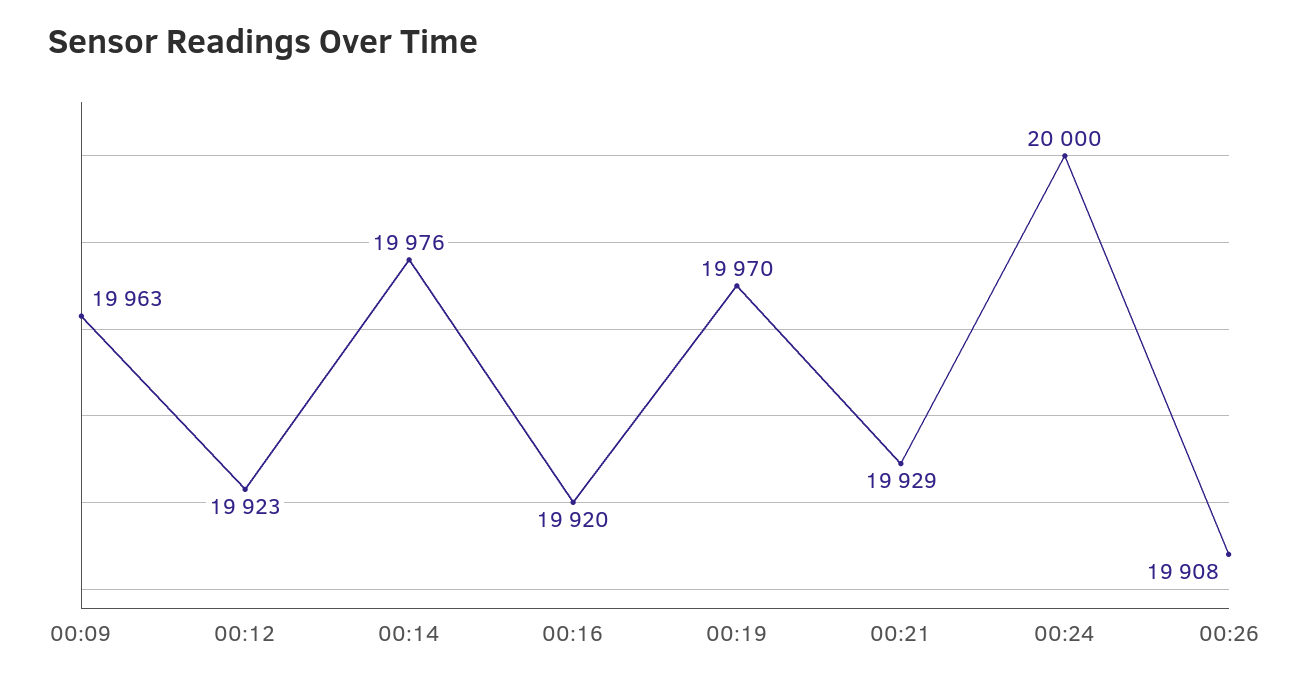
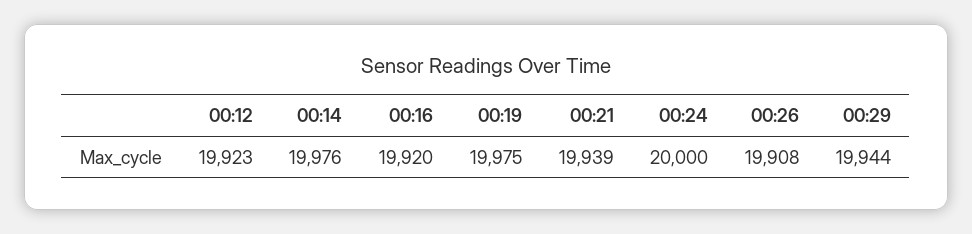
00:09: 19963 -> none
00:19: 19970 -> 19975
00:21: 19929 -> 19939
00:29: none -> 19944

